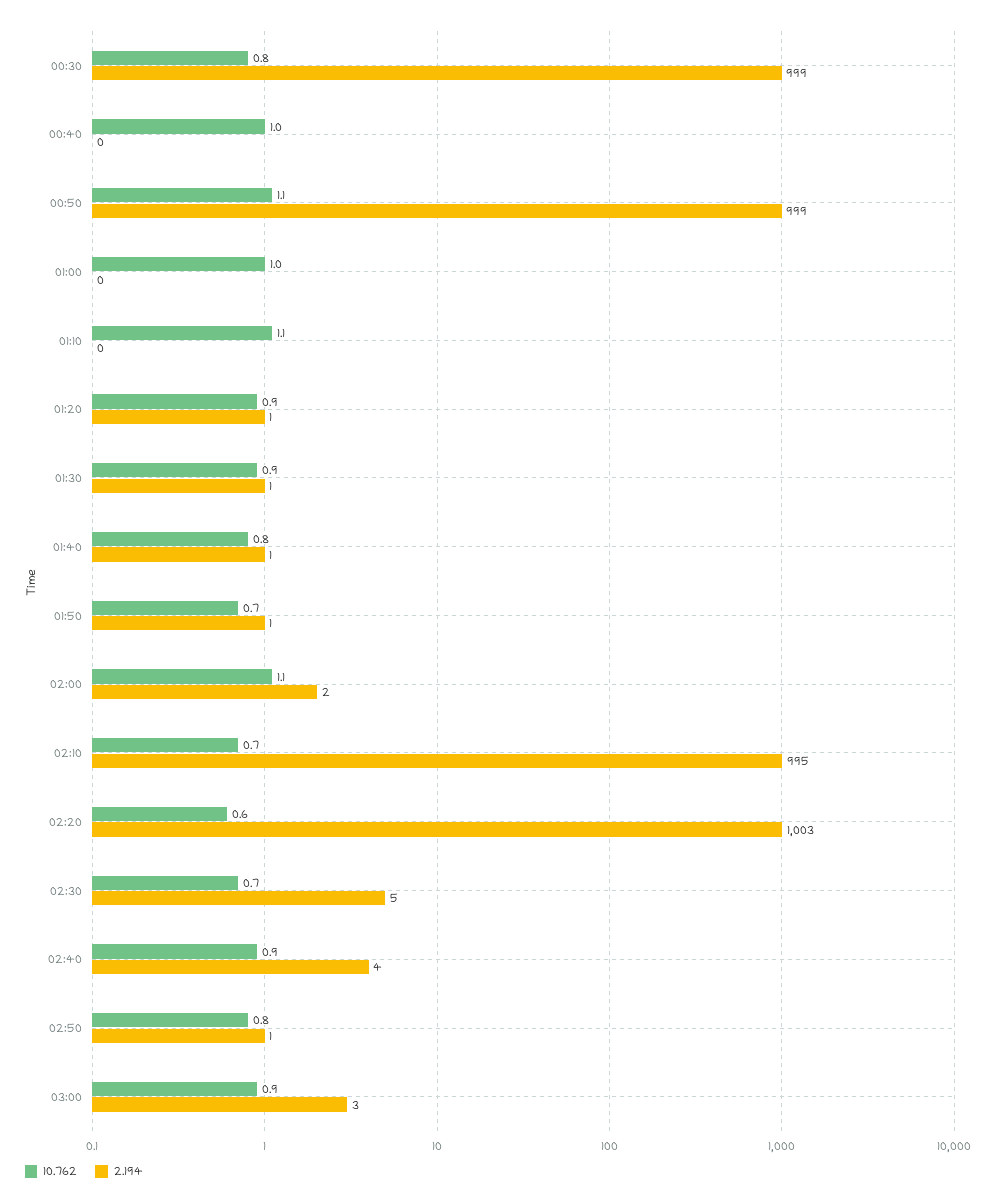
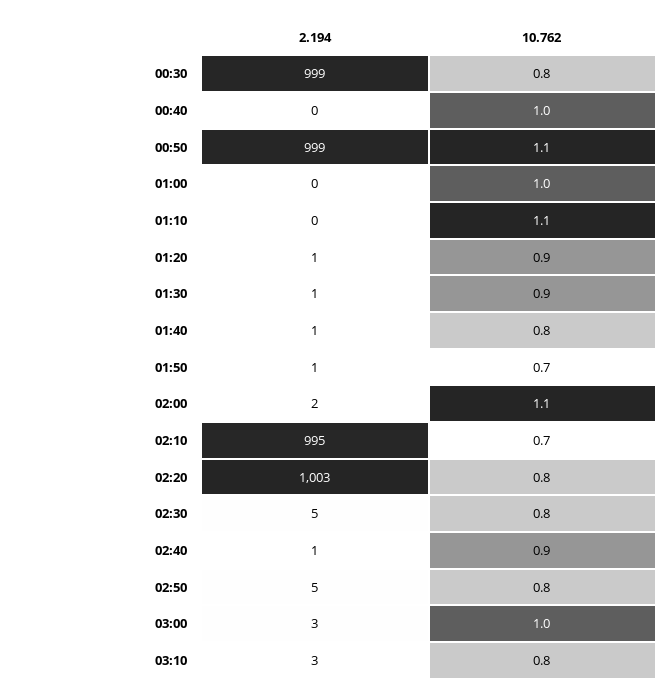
10.762, 02:20: 0.6 -> 0.8
10.762, 02:30: 0.7 -> 0.8
2.194, 02:40: 4 -> 1
2.194, 02:50: 1 -> 5
10.762, 03:00: 0.9 -> 1
2.194, 03:10: none -> 3
10.762, 03:10: none -> 0.8

